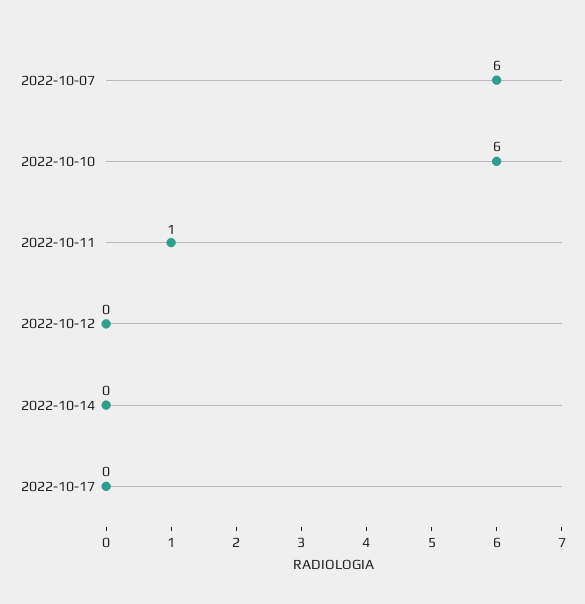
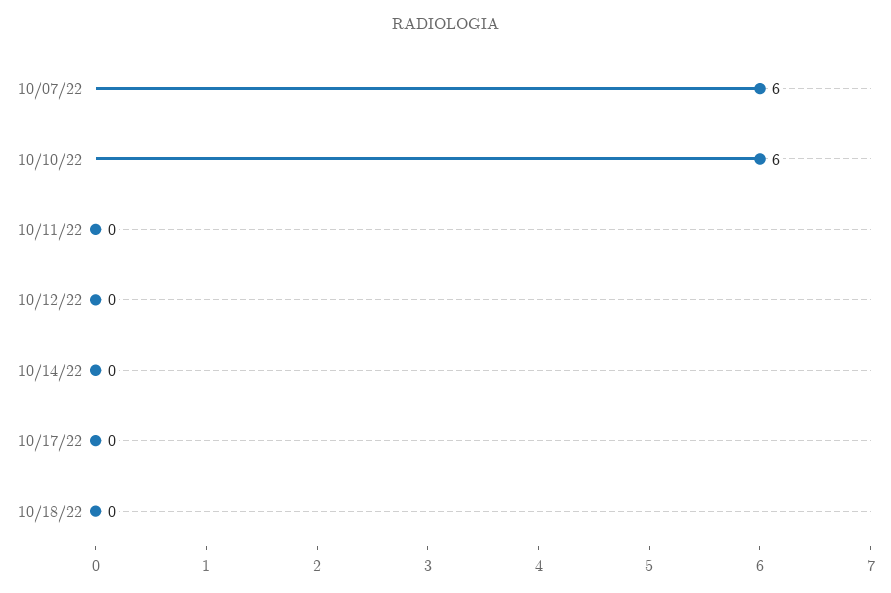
2022-10-11: 1 -> 0
10/18/22: none -> 0

